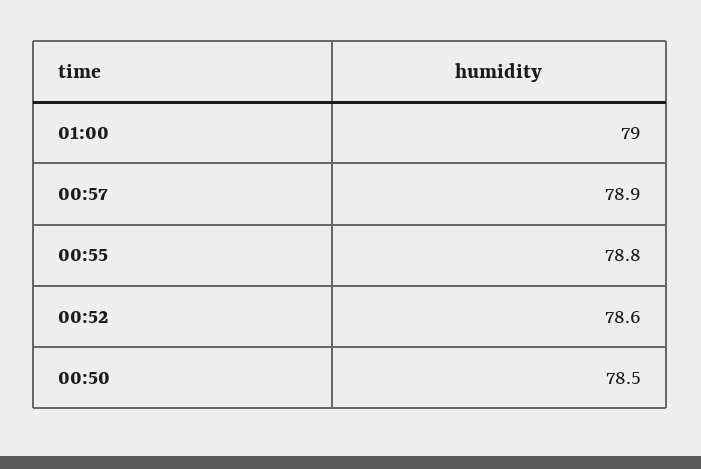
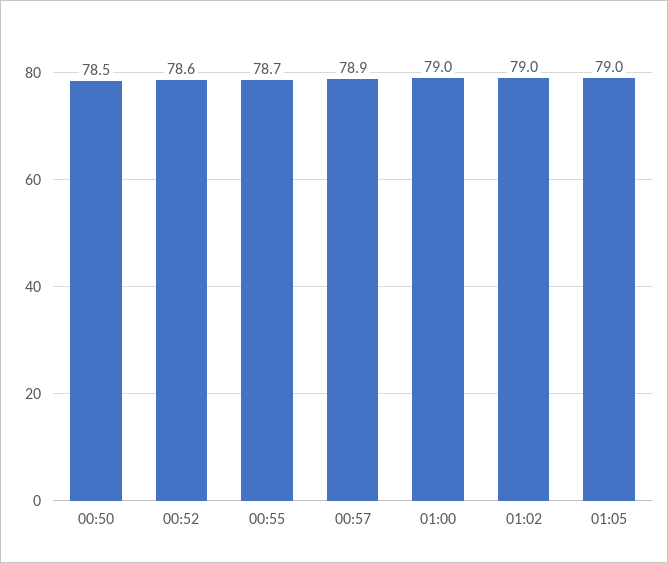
00:55: 78.8 -> 78.7
01:02: none -> 79
01:05: none -> 79

